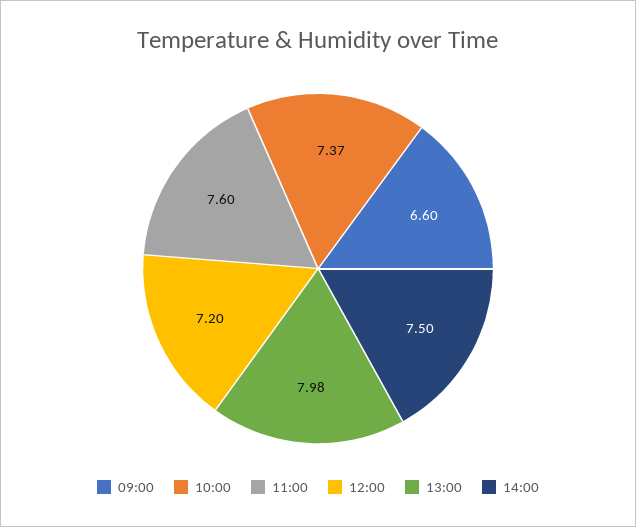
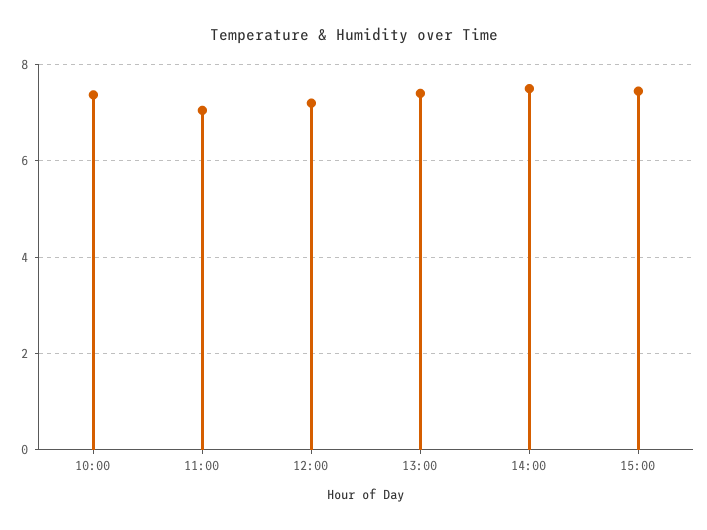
09:00: 6.6 -> none
11:00: 7.6 -> 7
13:00: 7.98 -> 7.4
15:00: none -> 7.4

